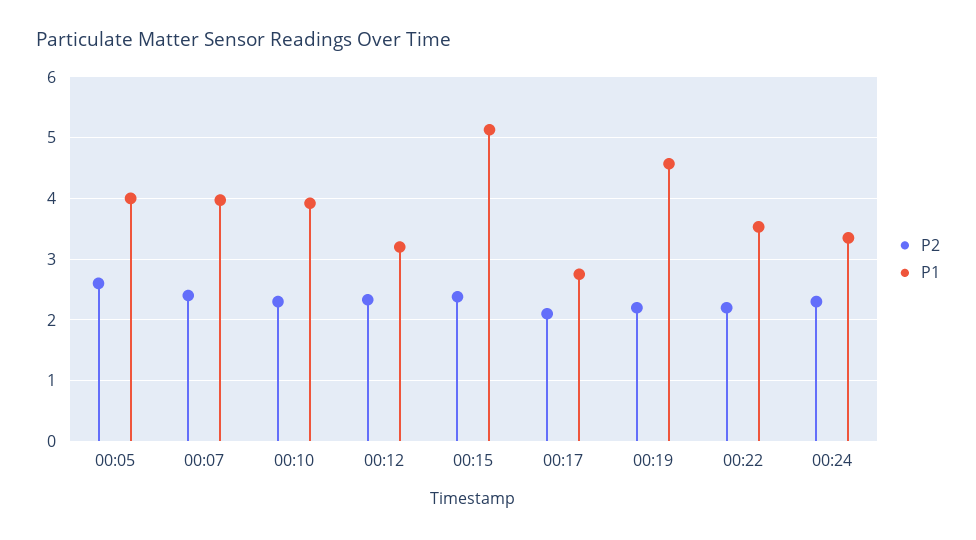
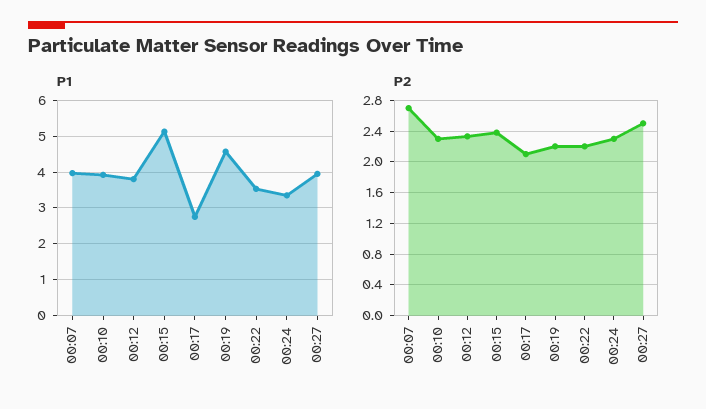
P2, 00:05: 2.6 -> none
P1, 00:05: 4 -> none
P2, 00:07: 2.4 -> 2.7
P1, 00:12: 3.2 -> 3.8
P1, 00:27: none -> 4
P2, 00:27: none -> 2.5

